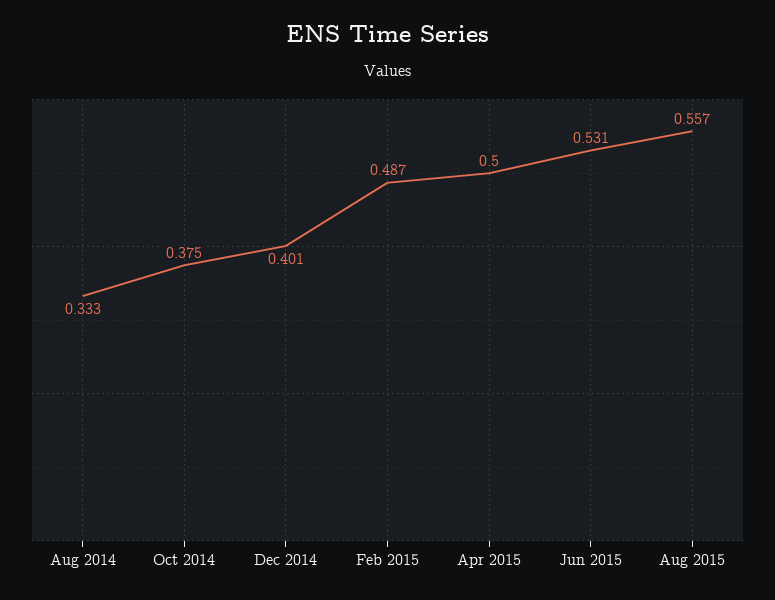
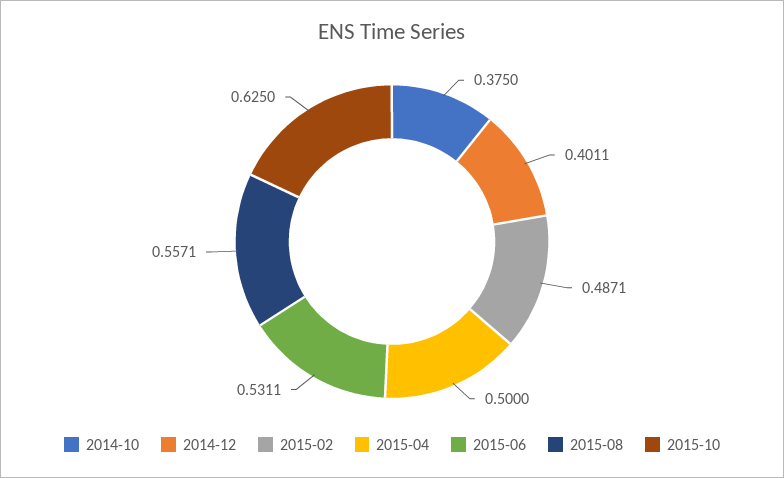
Aug 2014: 0.333 -> none
2015-10: none -> 0.625

